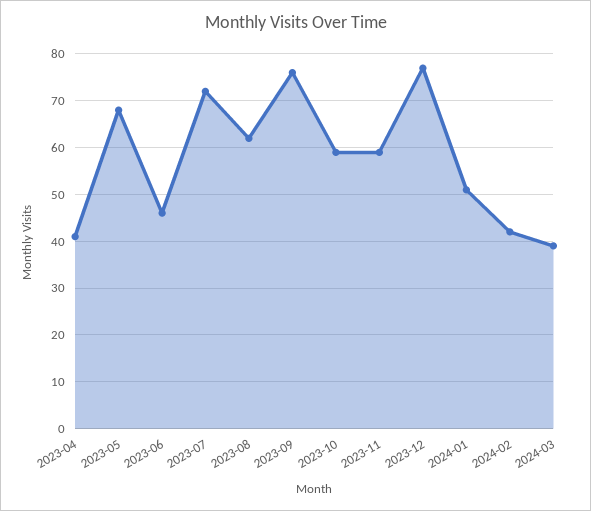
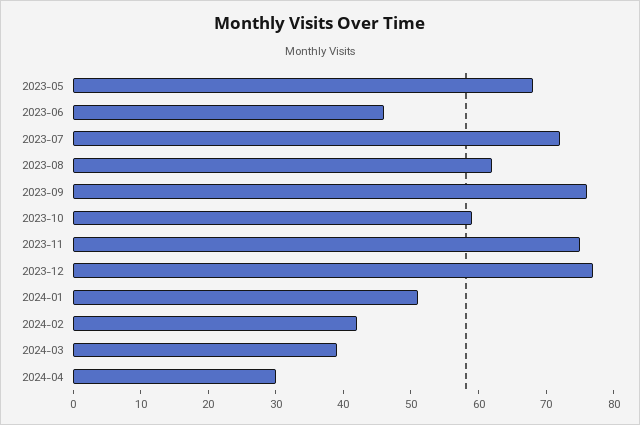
2023-04: 40 -> none
2023-11: 60 -> 75
2024-04: none -> 30

